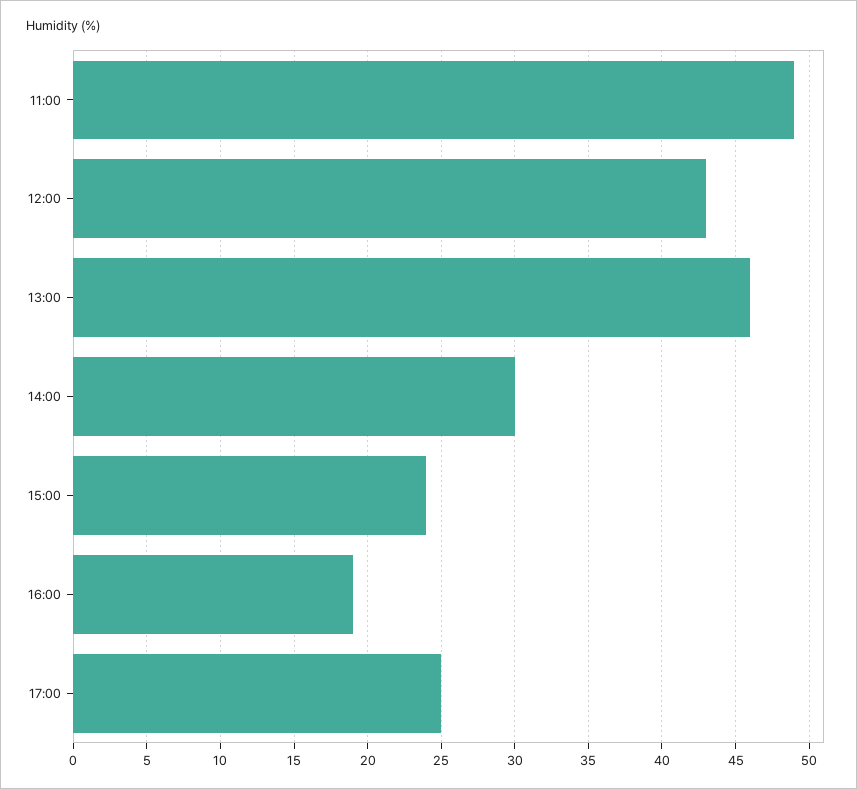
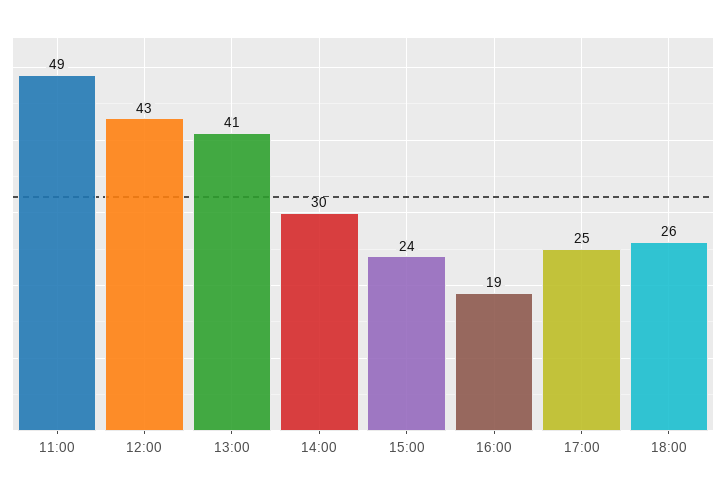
13:00: 46 -> 41
18:00: none -> 26

